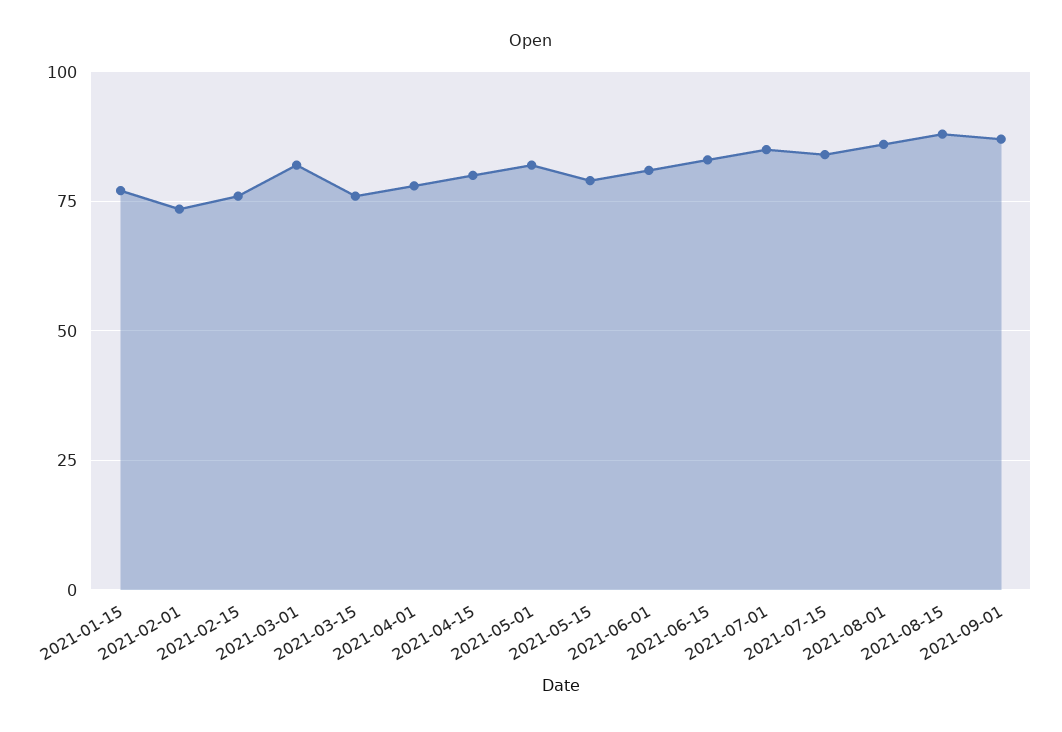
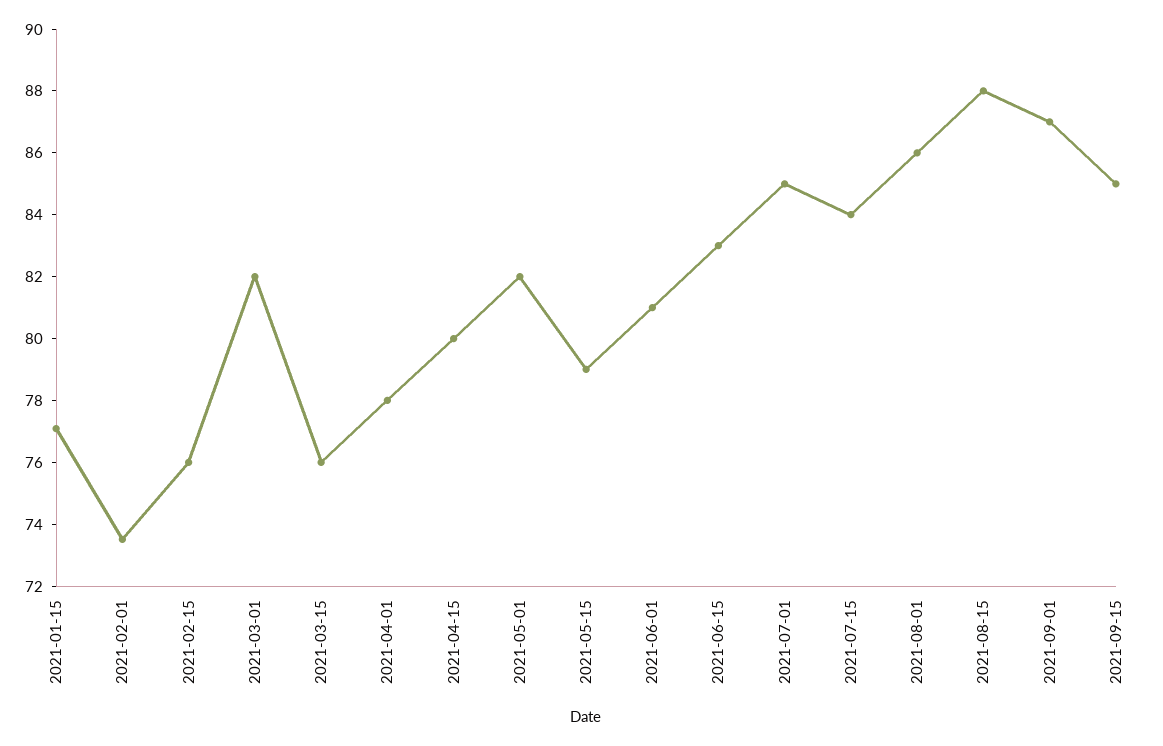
2021-09-15: none -> 85

